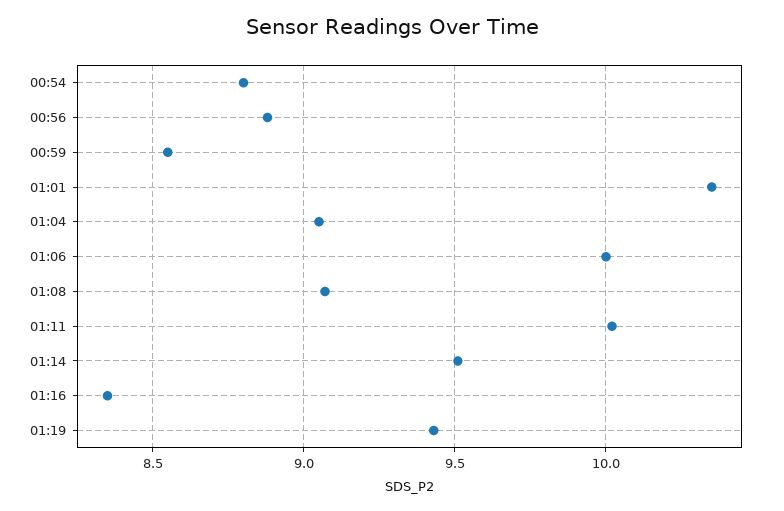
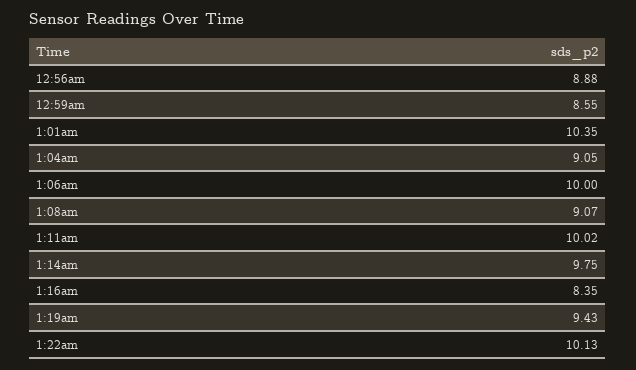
00:54: 8.8 -> none
01:14: 9.5 -> 9.75
1:22am: none -> 10.13

